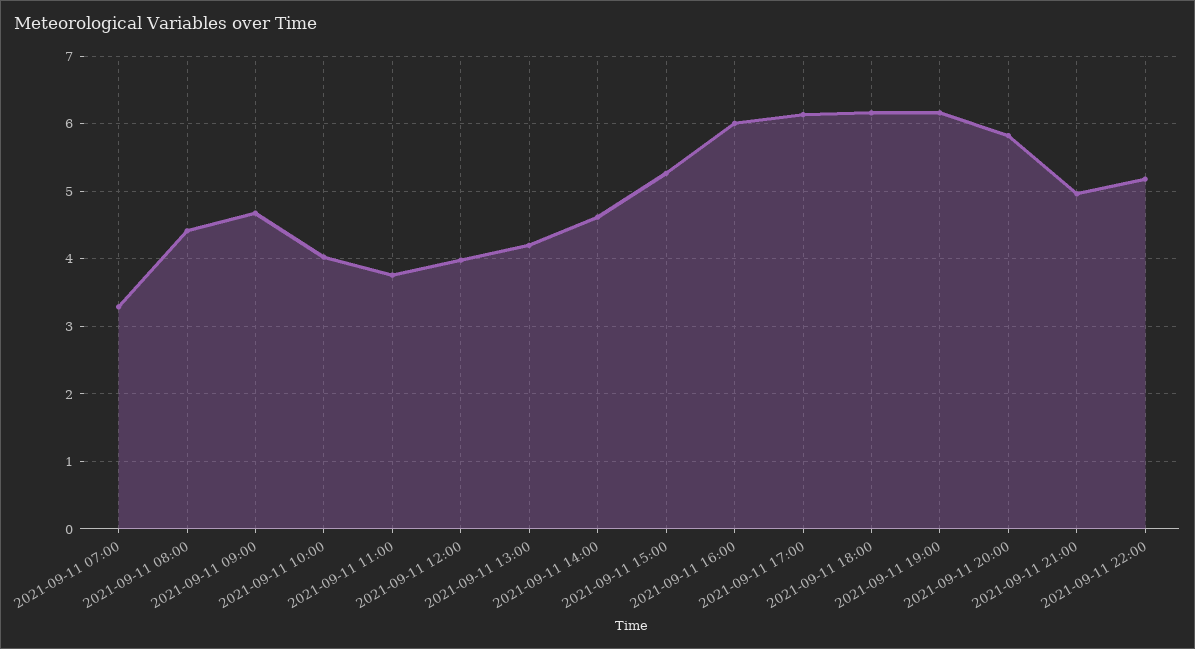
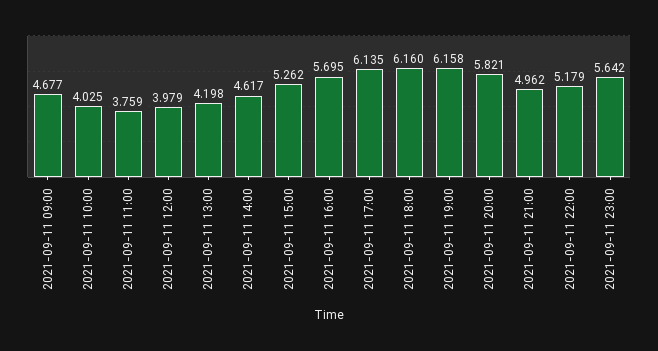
2021-09-11 07:00: 3.3 -> none
2021-09-11 08:00: 4.4 -> none
2021-09-11 16:00: 6 -> 5.695
2021-09-11 23:00: none -> 5.642

